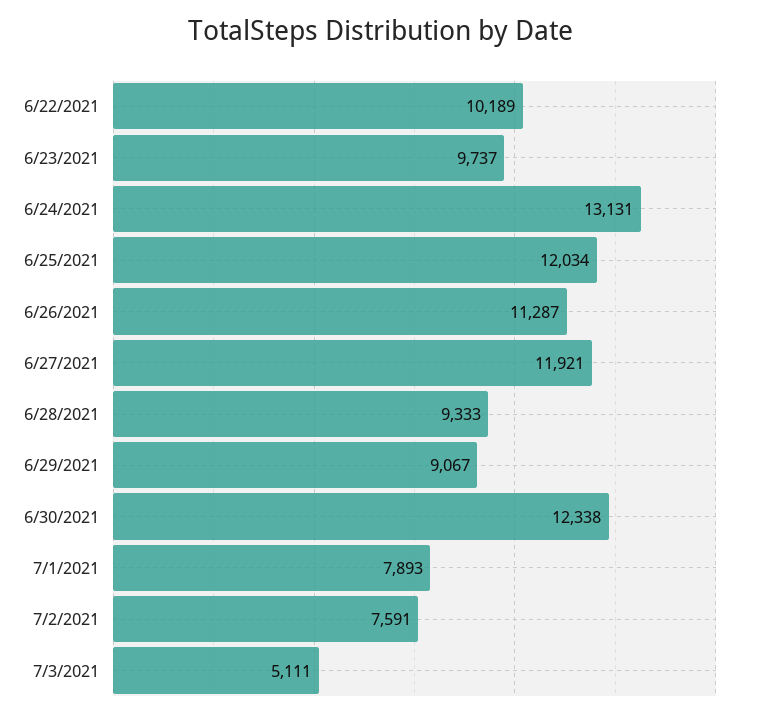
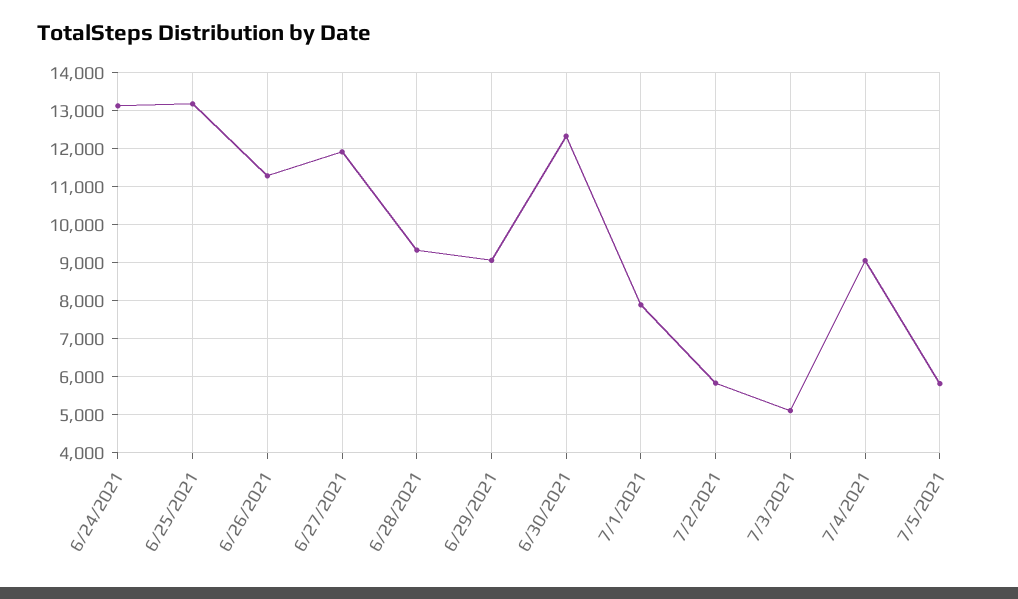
6/22/2021: 10189 -> none
6/23/2021: 9737 -> none
6/25/2021: 12034 -> 13200
7/2/2021: 7591 -> 5800
7/4/2021: none -> 9000
7/5/2021: none -> 5800

